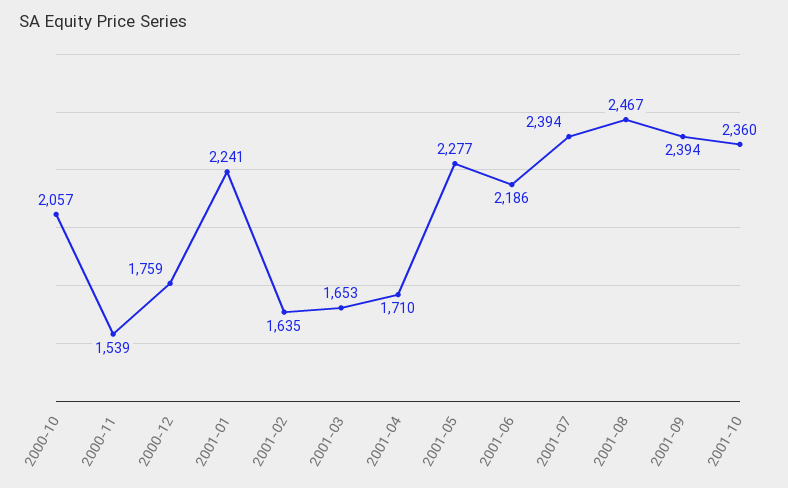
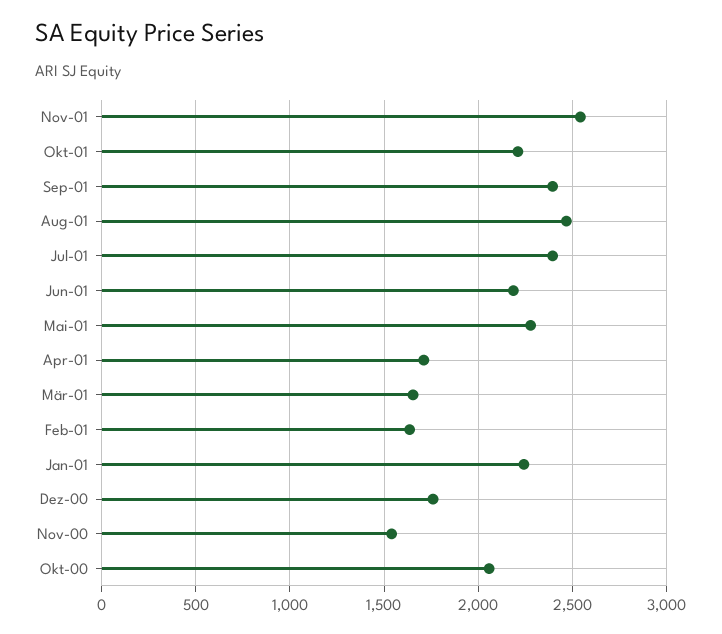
2001-10: 2360 -> 2200
Nov-01: none -> 2550

